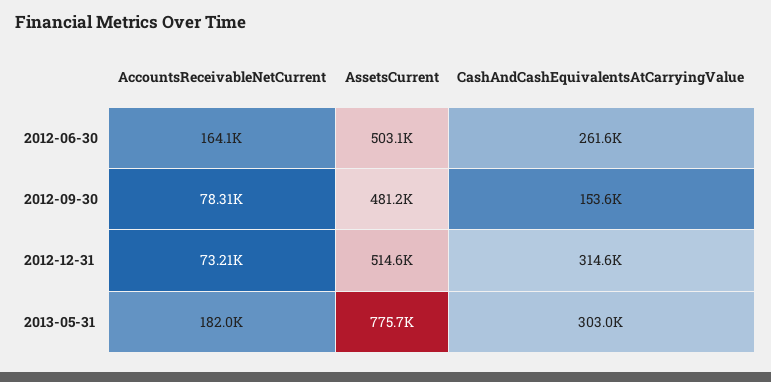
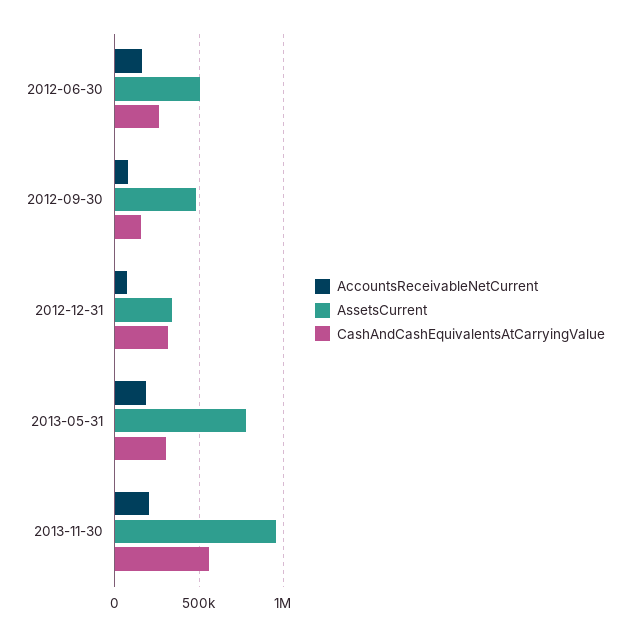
AssetsCurrent, 2012-12-31: 514600 -> 350000
AccountsReceivableNetCurrent, 2013-11-30: none -> 200000
AssetsCurrent, 2013-11-30: none -> 950000
CashAndCashEquivalentsAtCarryingValue, 2013-11-30: none -> 550000

